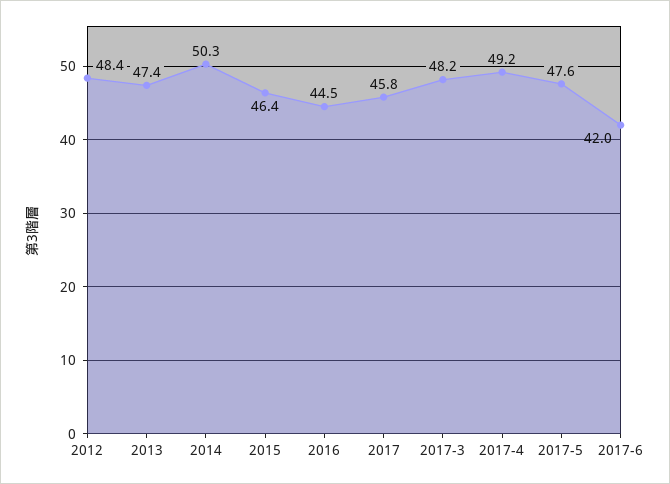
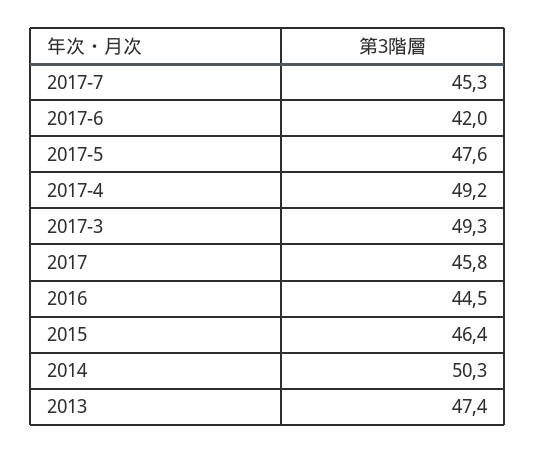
2012: 48.4 -> none
2017-3: 48.2 -> 49.3
2017-7: none -> 45.3

